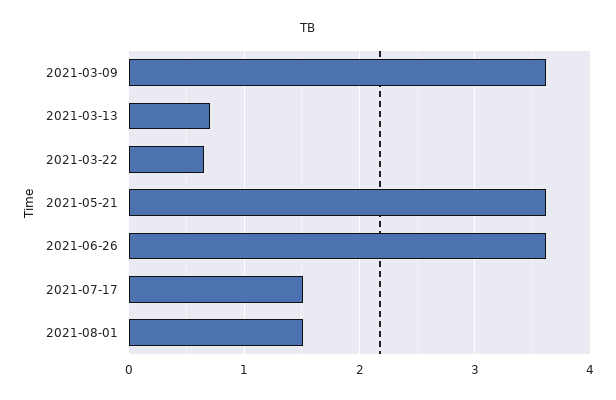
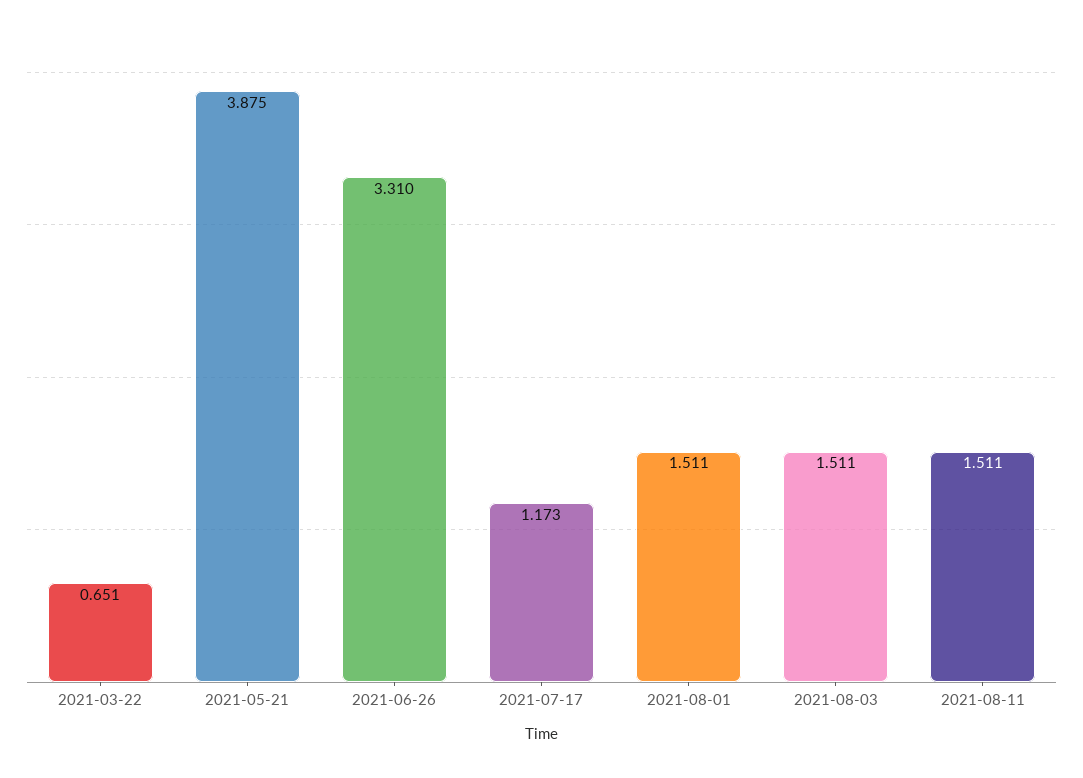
2021-03-09: 3.6 -> none
2021-03-13: 0.7 -> none
2021-05-21: 3.6 -> 3.875
2021-06-26: 3.6 -> 3.31
2021-07-17: 1.5 -> 1.173
2021-08-03: none -> 1.511
2021-08-11: none -> 1.511

